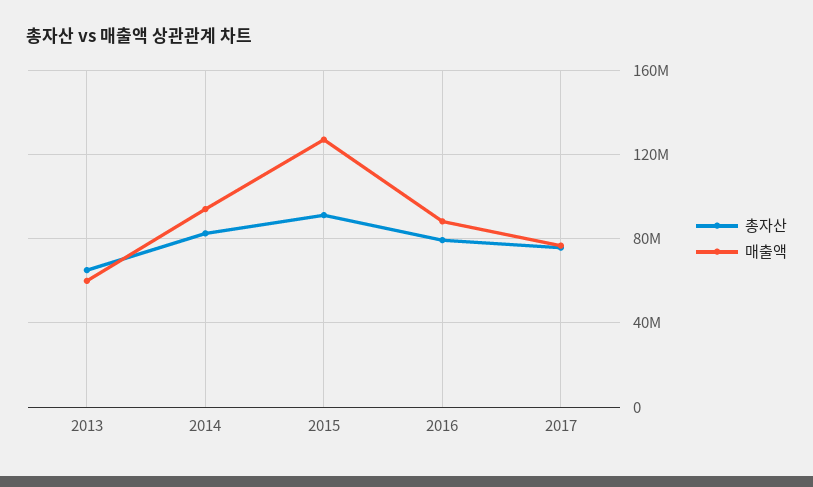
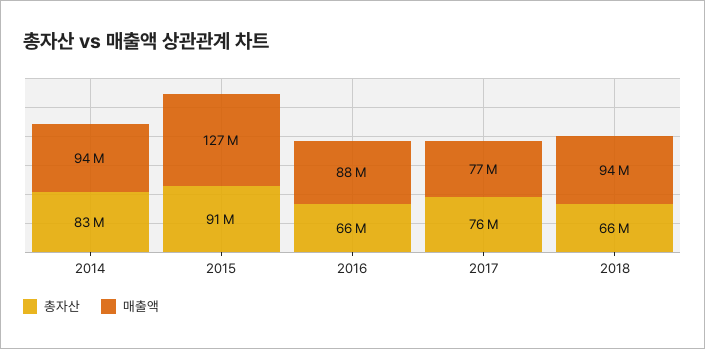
총자산, 2013: 65000000 -> none
매출액, 2013: 60000000 -> none
총자산, 2016: 80000000 -> 66000000
총자산, 2018: none -> 66000000
매출액, 2018: none -> 94000000

